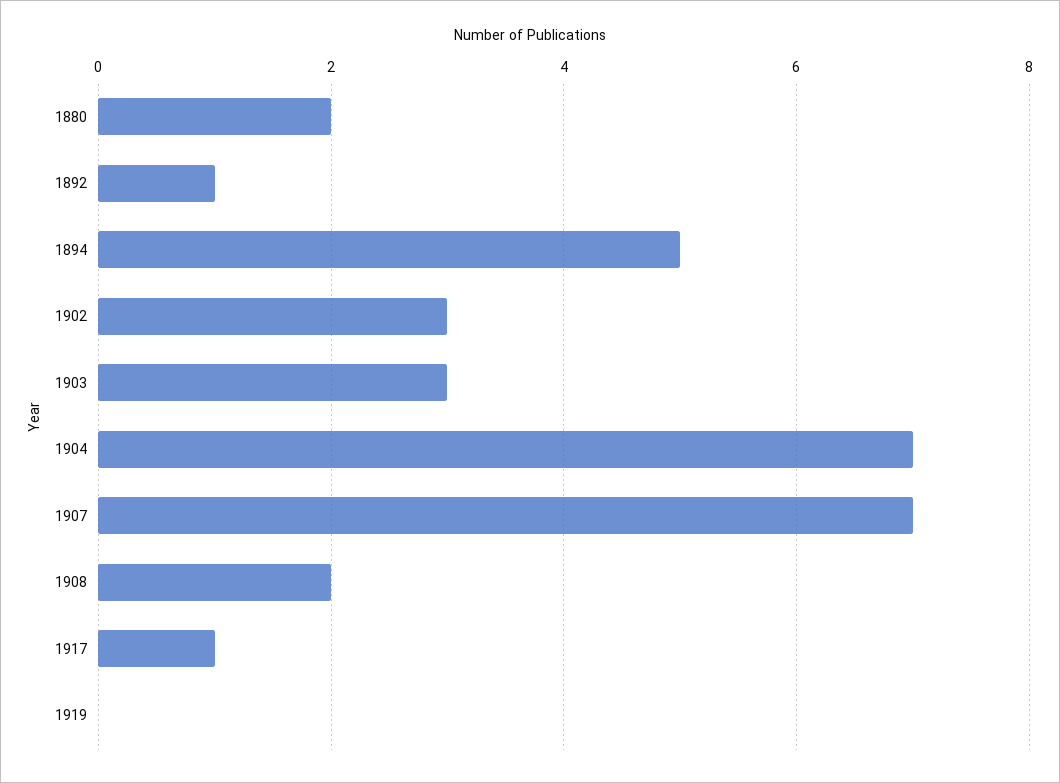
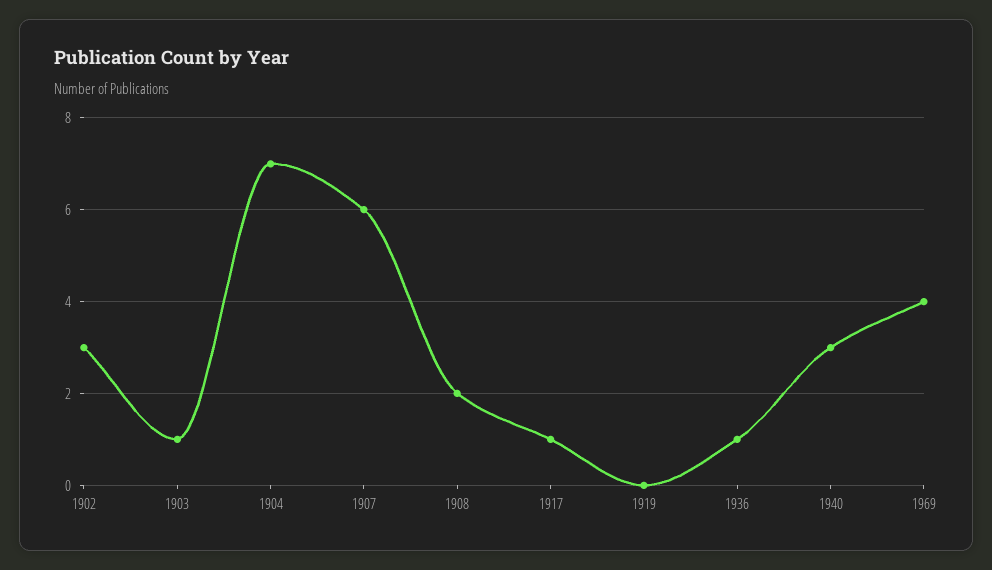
1880: 2 -> none
1892: 1 -> none
1894: 5 -> none
1903: 3 -> 1
1907: 7 -> 6
1936: none -> 1
1940: none -> 3
1969: none -> 4

